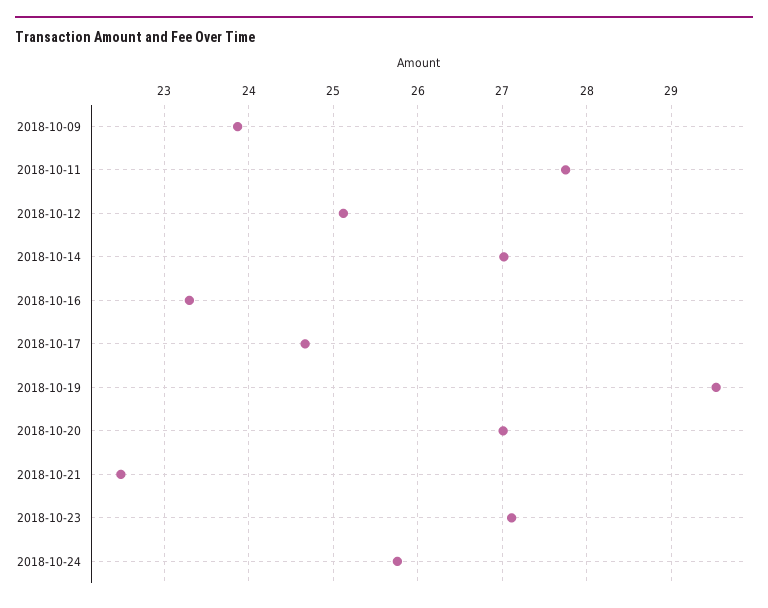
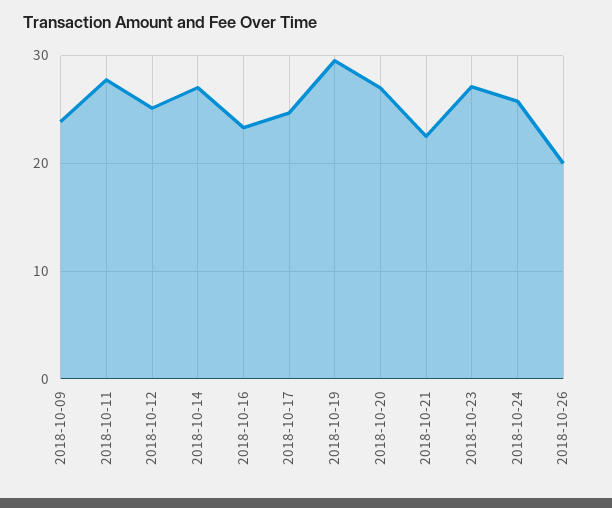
2018-10-26: none -> 20

